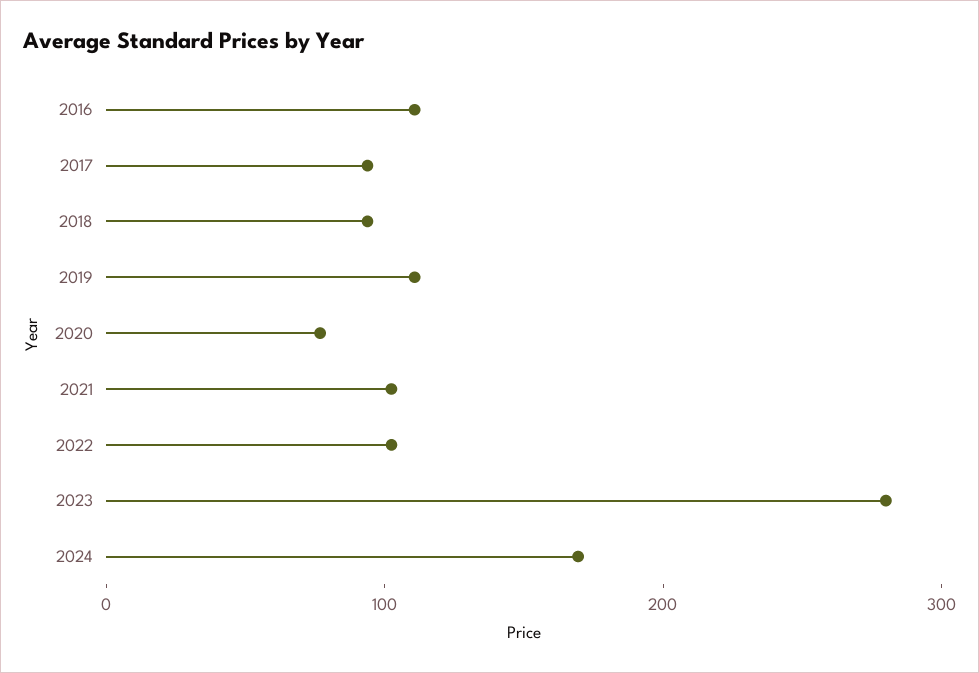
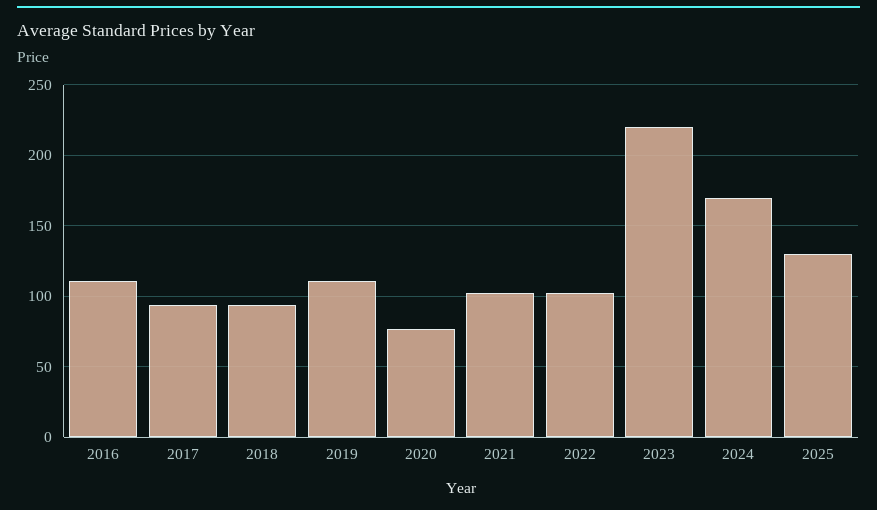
2023: 280 -> 220
2025: none -> 130

